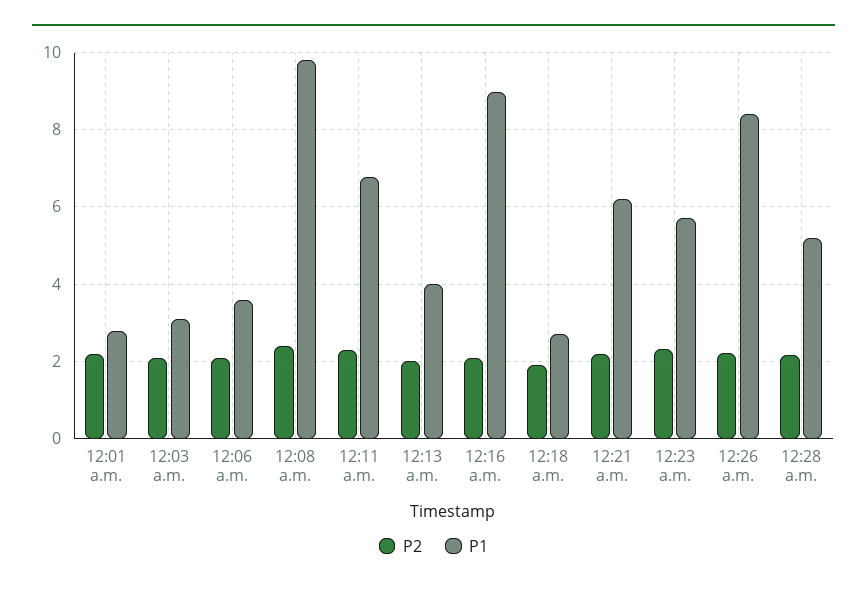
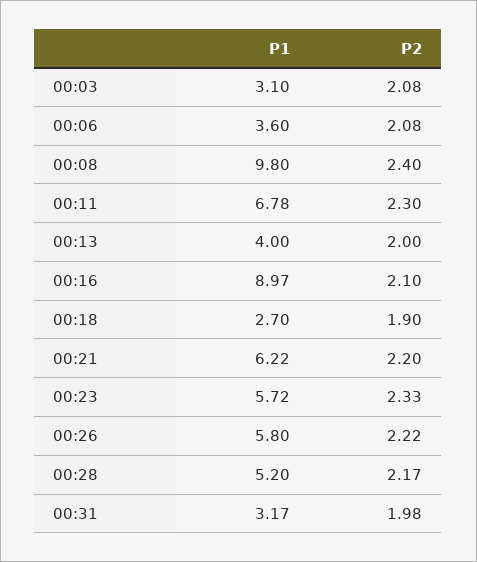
P2, 12:01 a.m.: 2.2 -> none
P1, 12:01 a.m.: 2.8 -> none
P1, 12:26 a.m.: 8.4 -> 5.8
P1, 00:31: none -> 3.17
P2, 00:31: none -> 1.98

